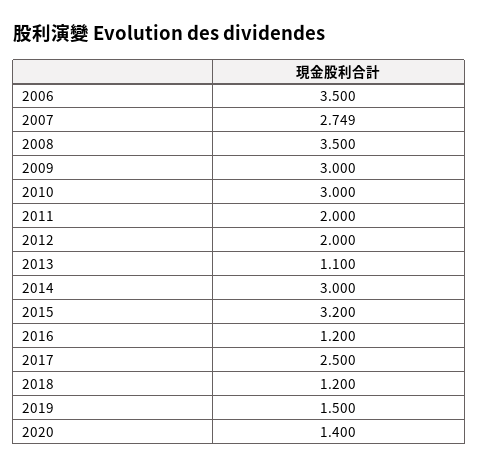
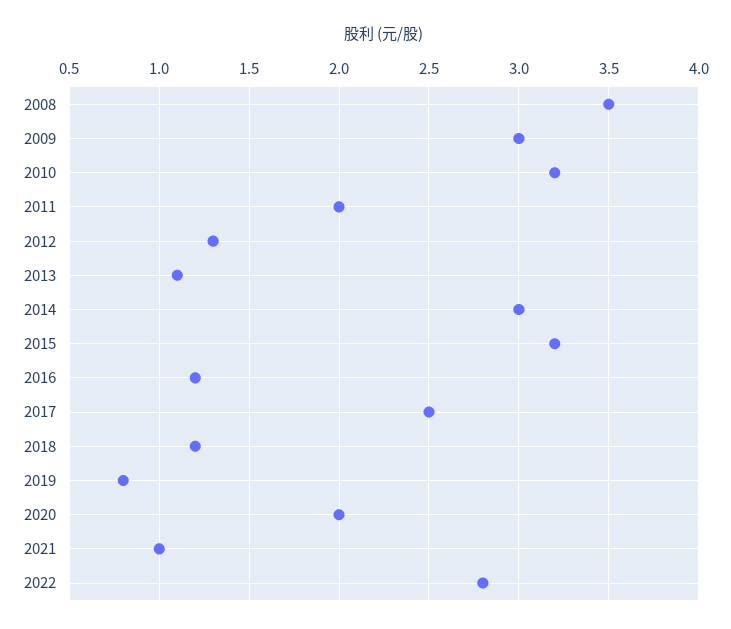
2006: 3.5 -> none
2007: 2.749 -> none
2010: 3 -> 3.2
2012: 2 -> 1.3
2019: 1.5 -> 0.8
2020: 1.4 -> 2
2021: none -> 1
2022: none -> 2.8

